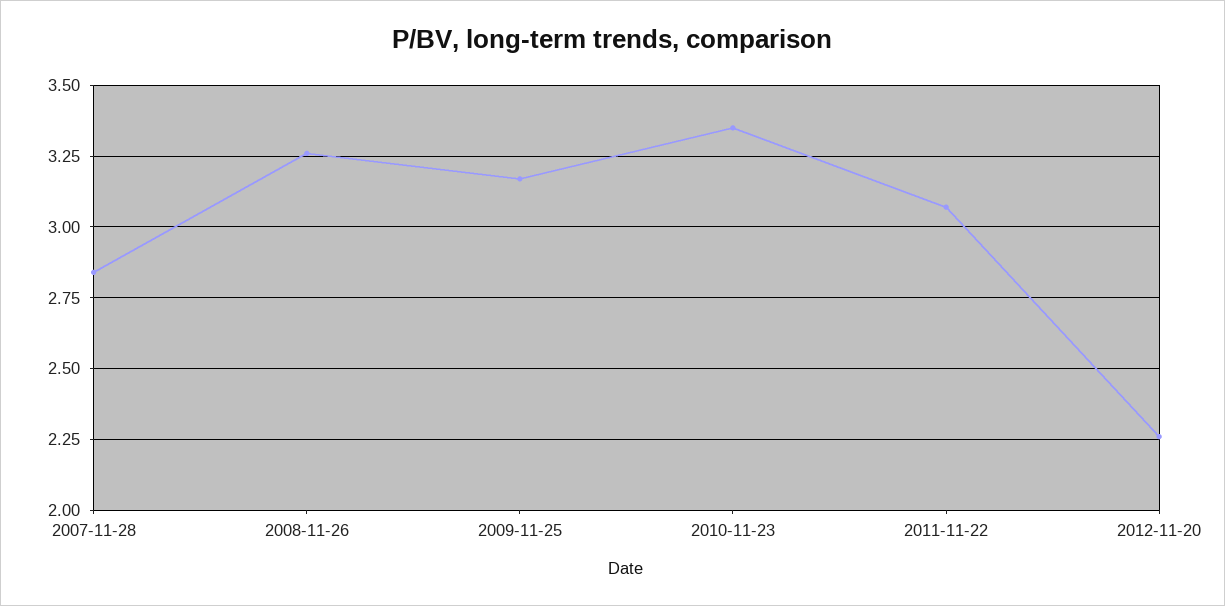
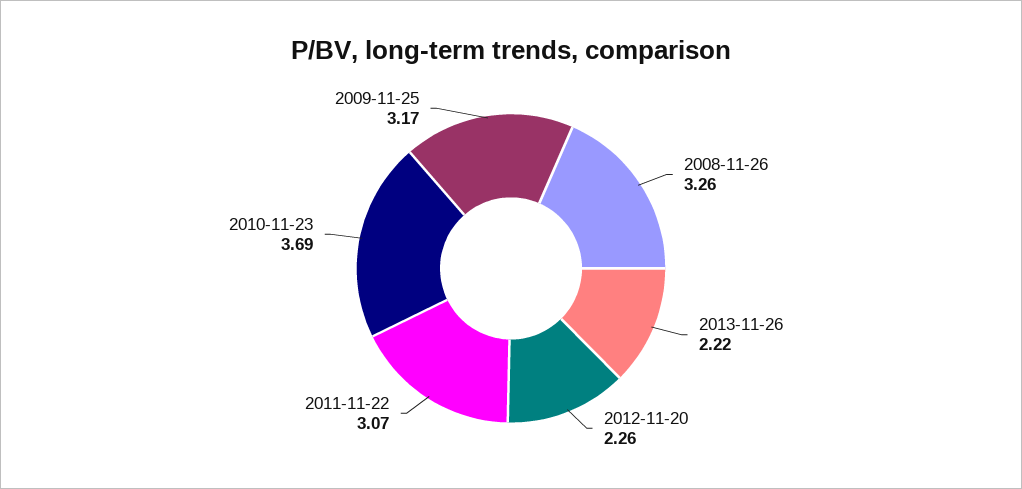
2007-11-28: 2.85 -> none
2010-11-23: 3.35 -> 3.69
2013-11-26: none -> 2.22

